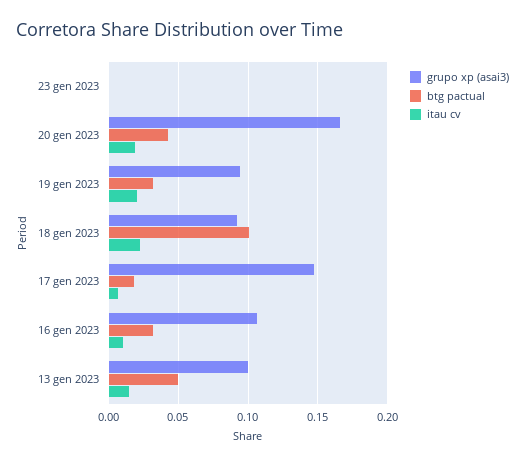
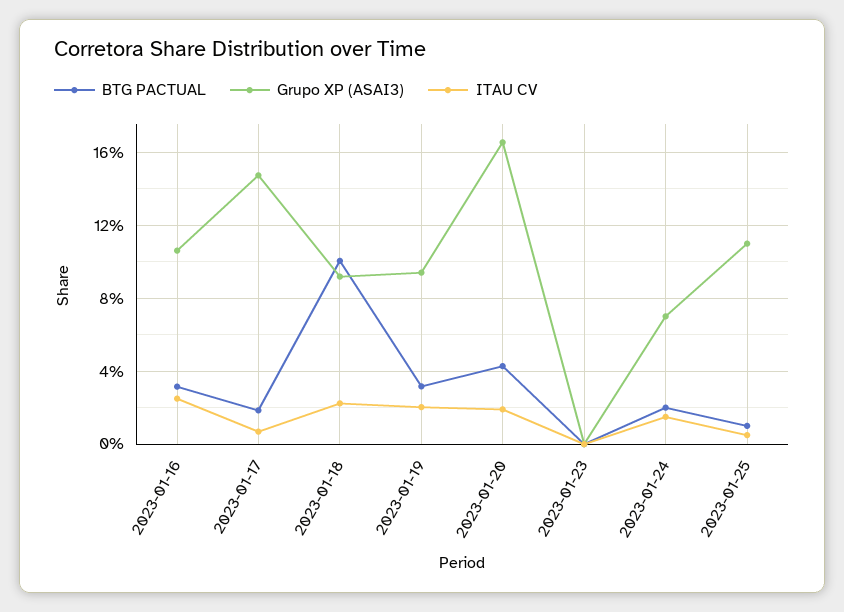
itau cv, 16 gen 2023: 0.01 -> 0.025
grupo xp (asai3), 13 gen 2023: 0.1 -> none
btg pactual, 13 gen 2023: 0.05 -> none
itau cv, 13 gen 2023: 0.015 -> none
btg pactual, 2023-01-24: none -> 0.02
grupo xp (asai3), 2023-01-24: none -> 0.07
itau cv, 2023-01-24: none -> 0.015
btg pactual, 2023-01-25: none -> 0.01
grupo xp (asai3), 2023-01-25: none -> 0.11
itau cv, 2023-01-25: none -> 0.005

